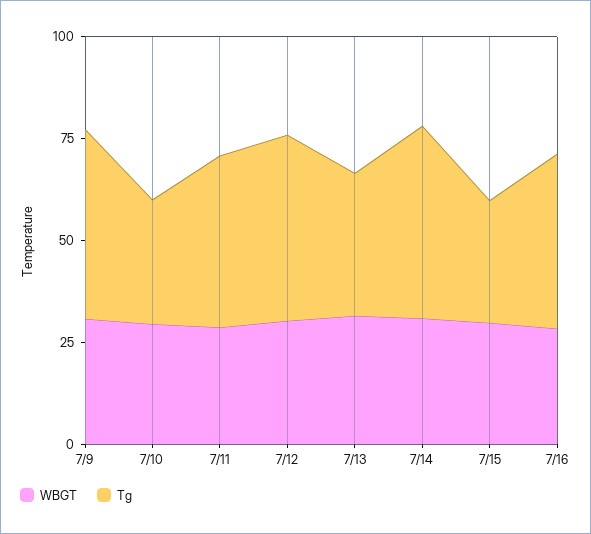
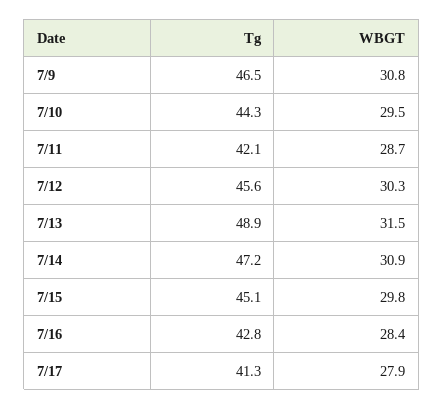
Tg, 7/10: 30 -> 44.3
Tg, 7/13: 35 -> 48.9
Tg, 7/15: 30 -> 45.1
Tg, 7/17: none -> 41.3
WBGT, 7/17: none -> 27.9

